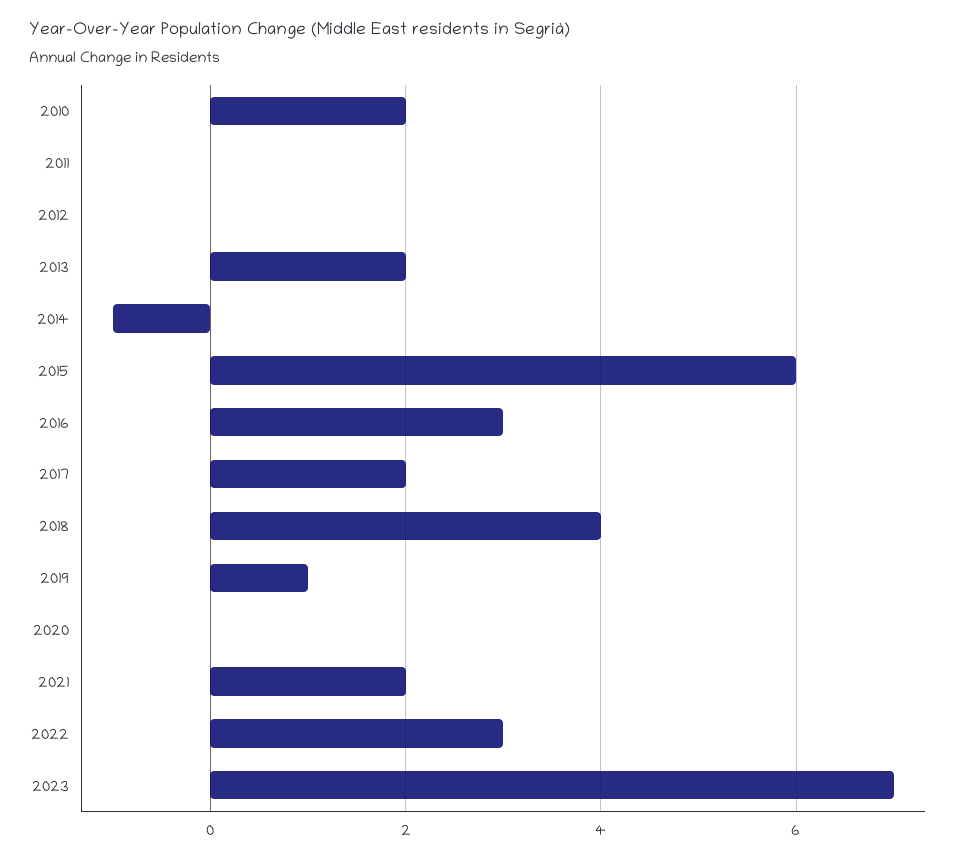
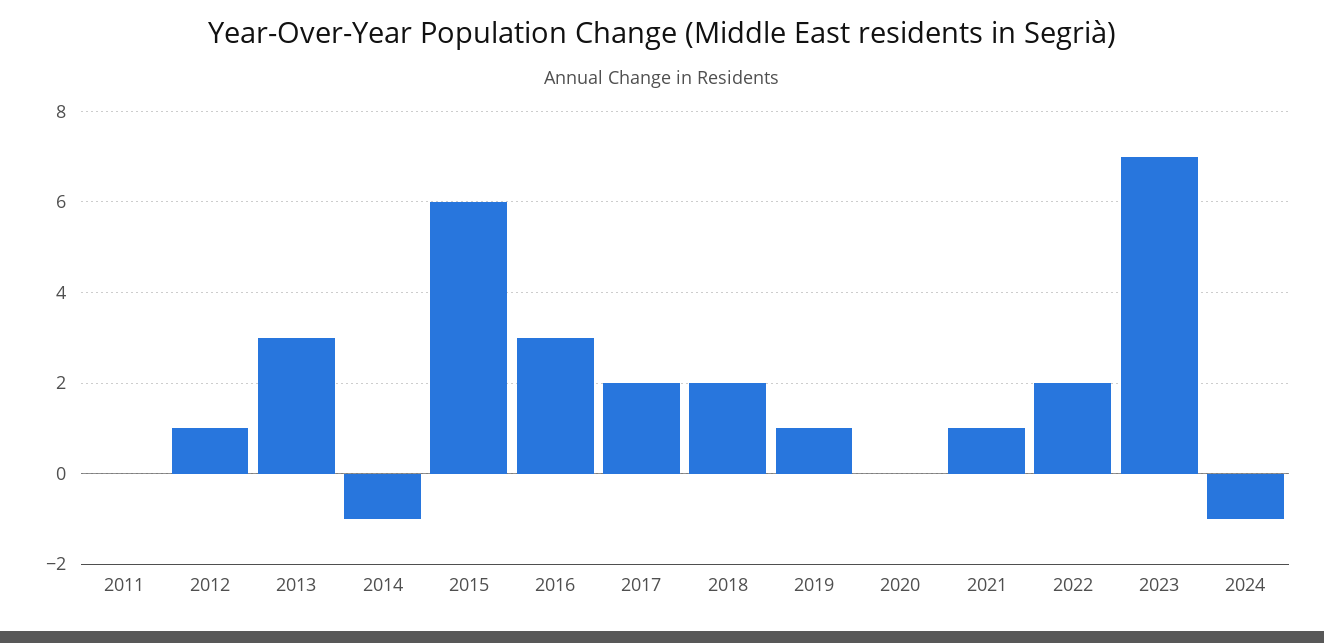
2010: 2 -> none
2012: 0 -> 1
2013: 2 -> 3
2018: 4 -> 2
2021: 2 -> 1
2022: 3 -> 2
2024: none -> -1

